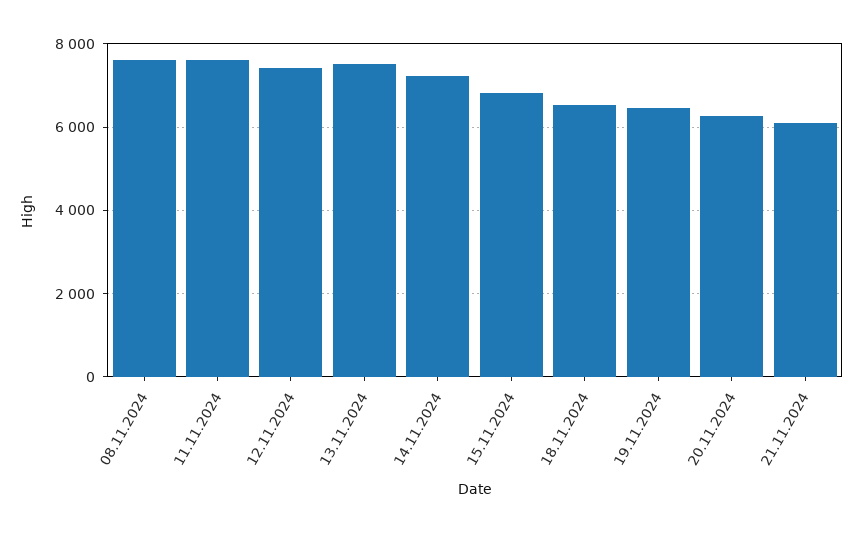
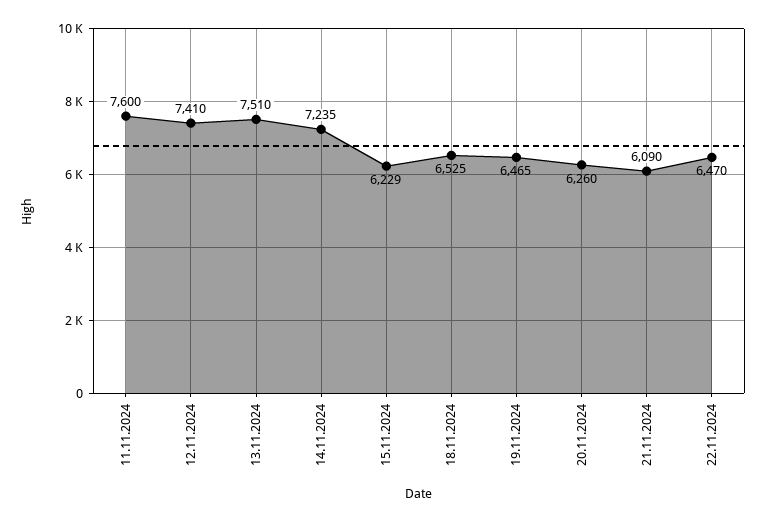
08.11.2024: 7600 -> none
15.11.2024: 6800 -> 6229
22.11.2024: none -> 6470

